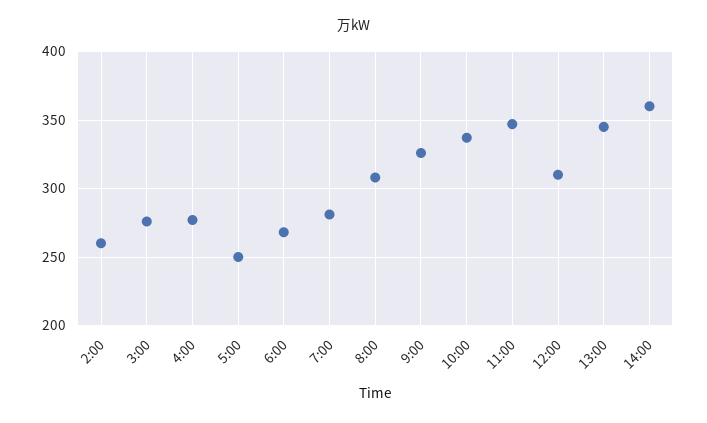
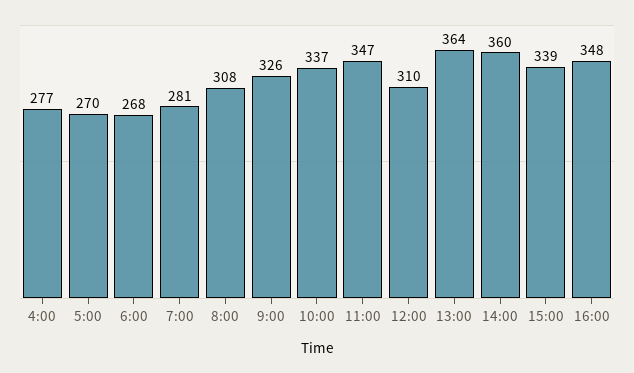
2:00: 260 -> none
3:00: 275 -> none
5:00: 250 -> 270
13:00: 345 -> 364
15:00: none -> 339
16:00: none -> 348

